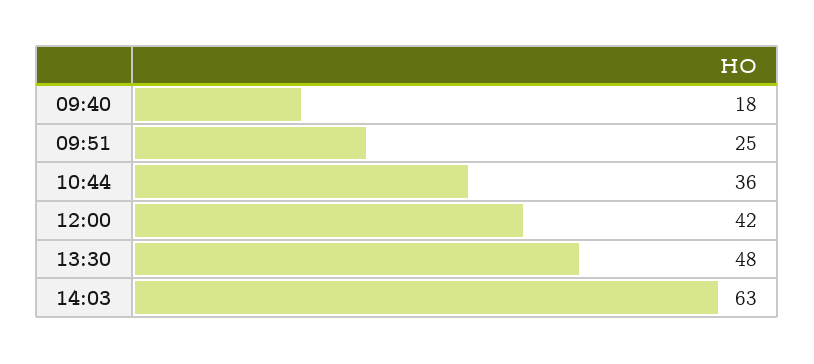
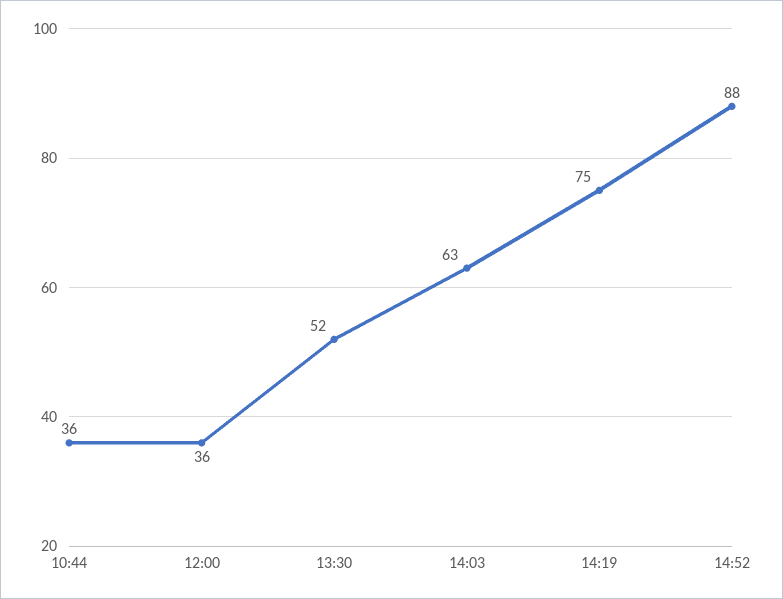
09:40: 18 -> none
09:51: 25 -> none
12:00: 42 -> 36
13:30: 48 -> 52
14:19: none -> 75
14:52: none -> 88

